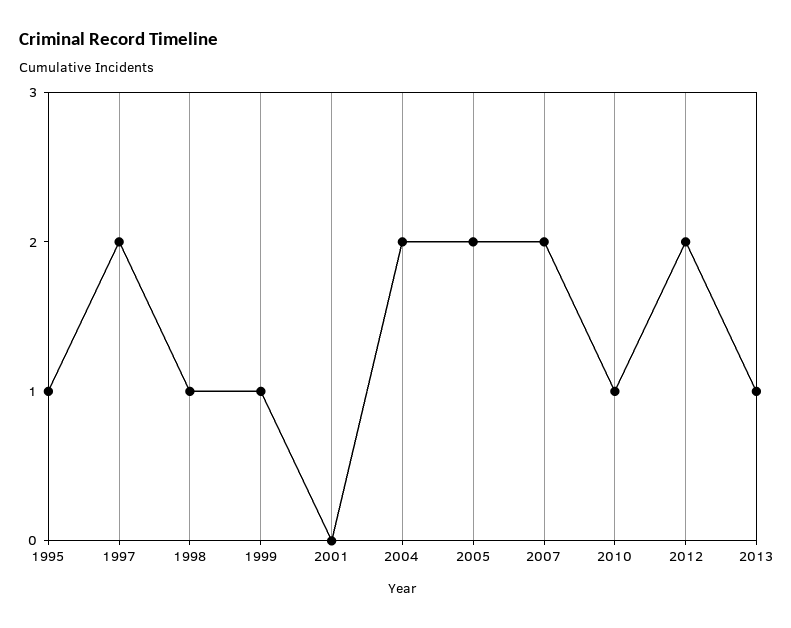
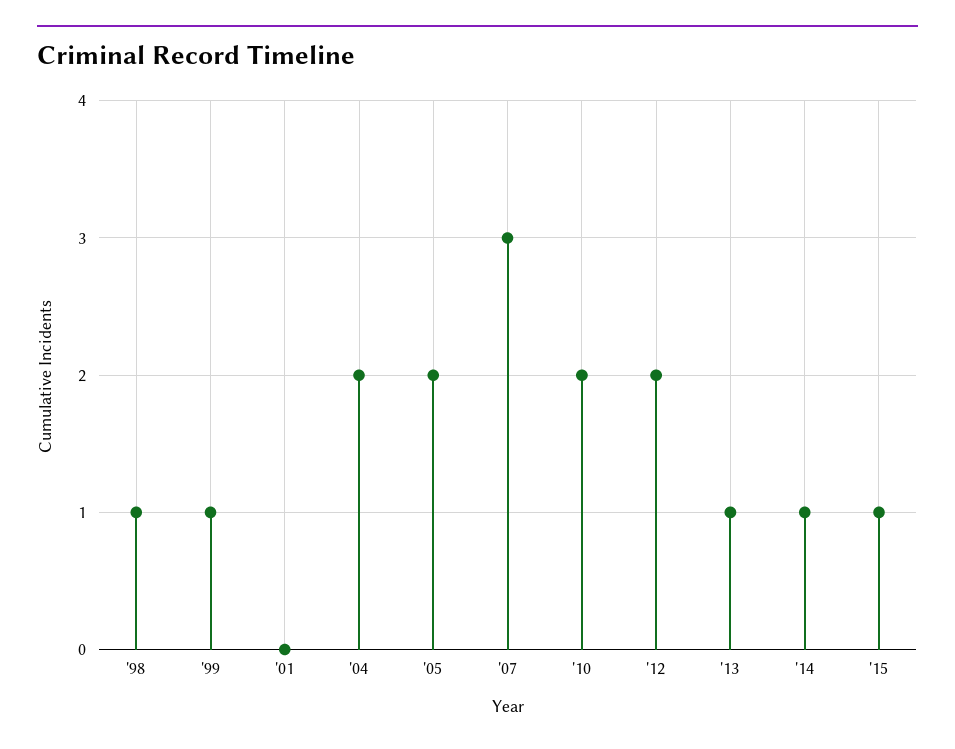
1995: 1 -> none
1997: 2 -> none
2007: 2 -> 3
2010: 1 -> 2
'14: none -> 1
'15: none -> 1

